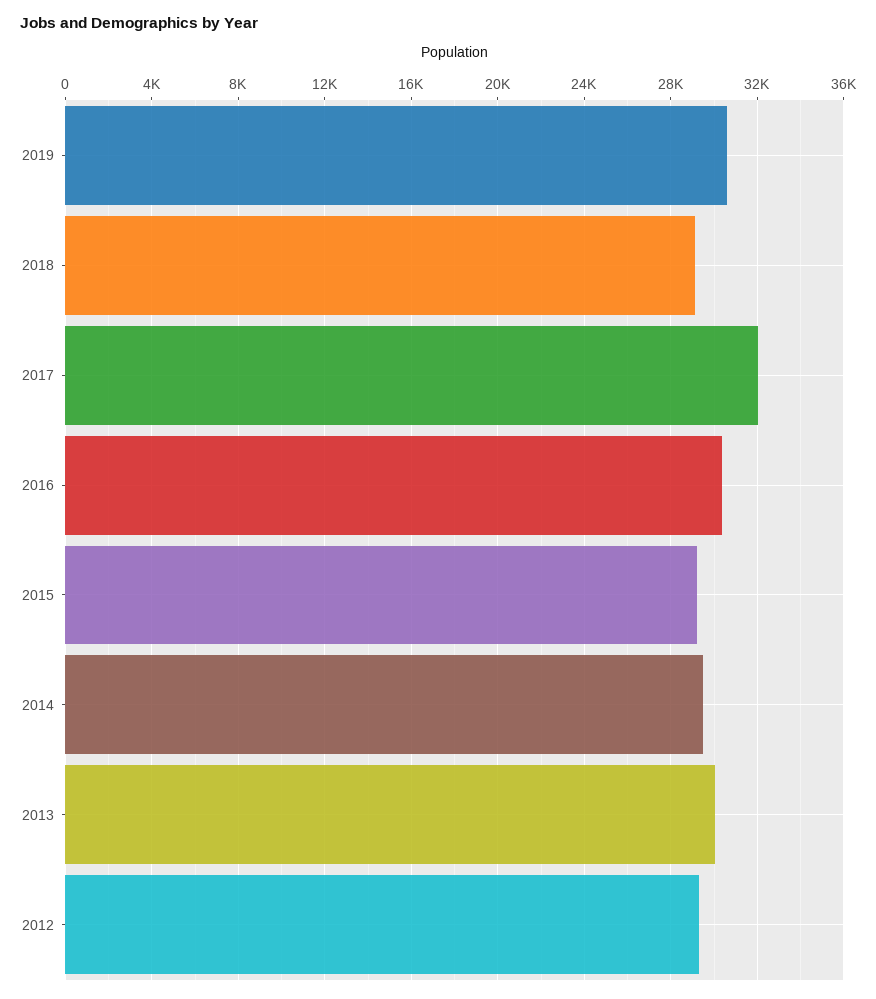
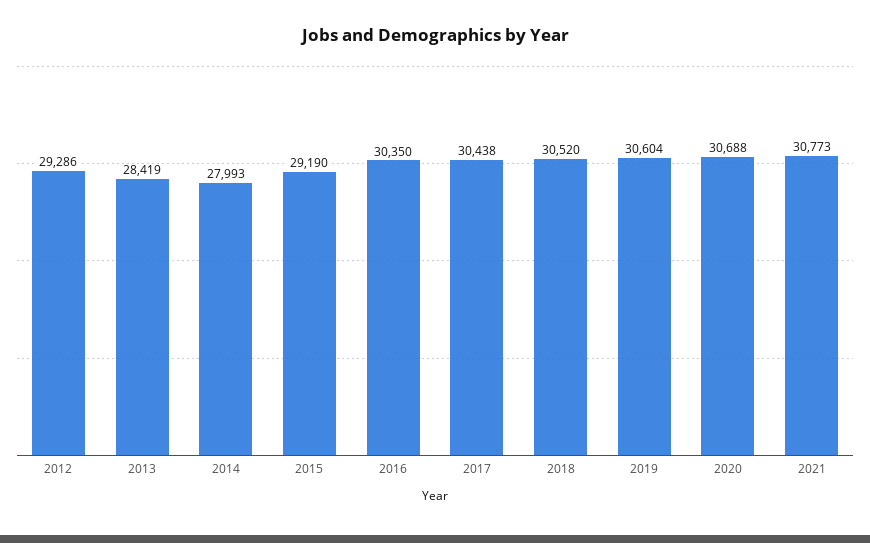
2018: 29000 -> 30520
2017: 32000 -> 30438
2014: 29500 -> 27993
2013: 30000 -> 28419
2020: none -> 30688
2021: none -> 30773

